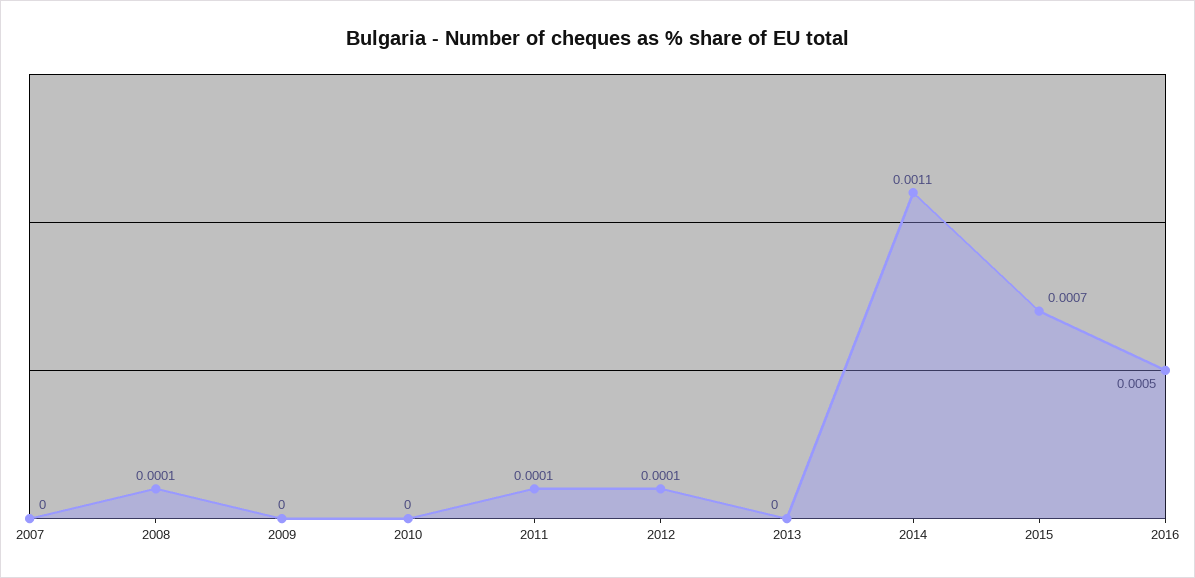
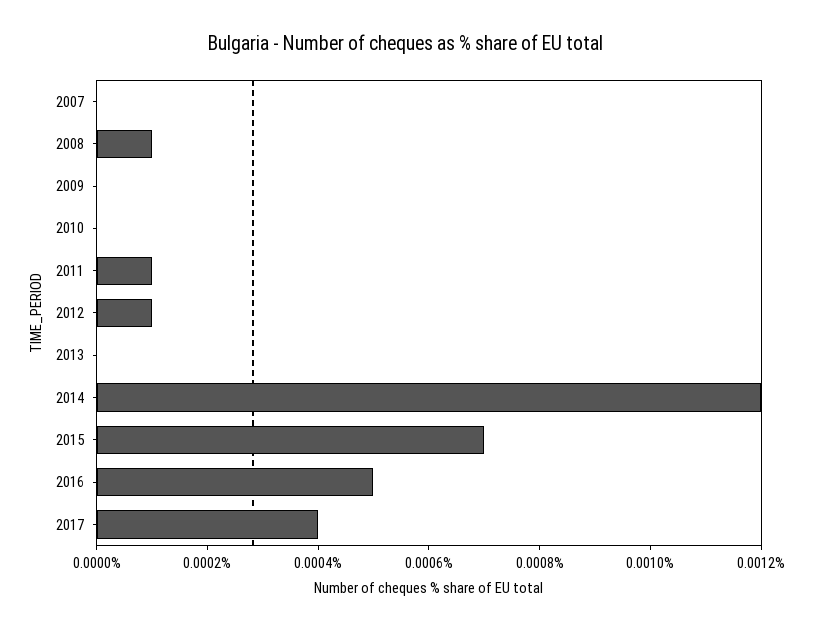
2014: 0.0011 -> 0.0012
2017: none -> 0.0004

